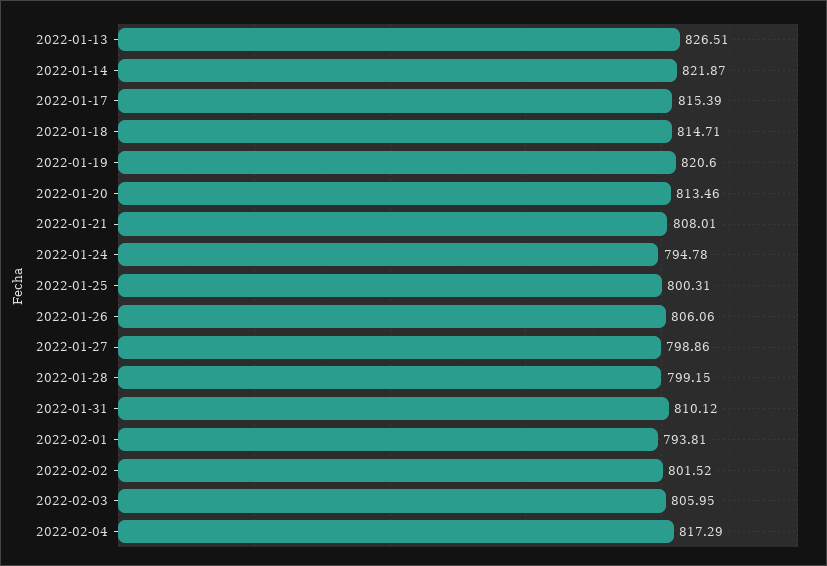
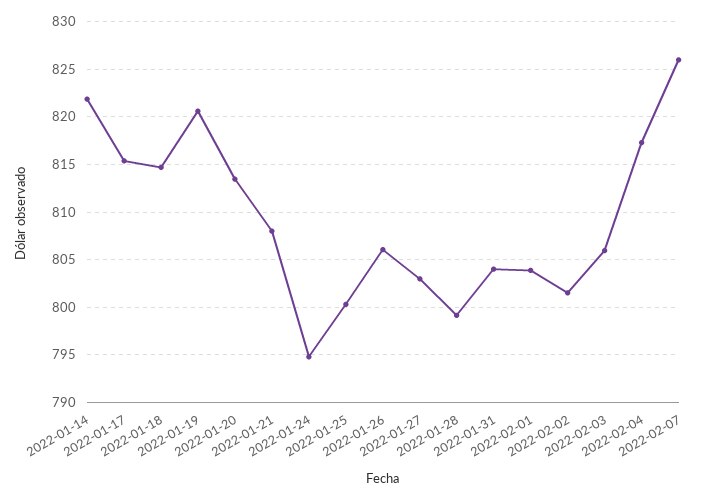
2022-01-13: 826.51 -> none
2022-01-27: 798.86 -> 803
2022-01-31: 810.12 -> 804
2022-02-01: 793.81 -> 804
2022-02-07: none -> 826

